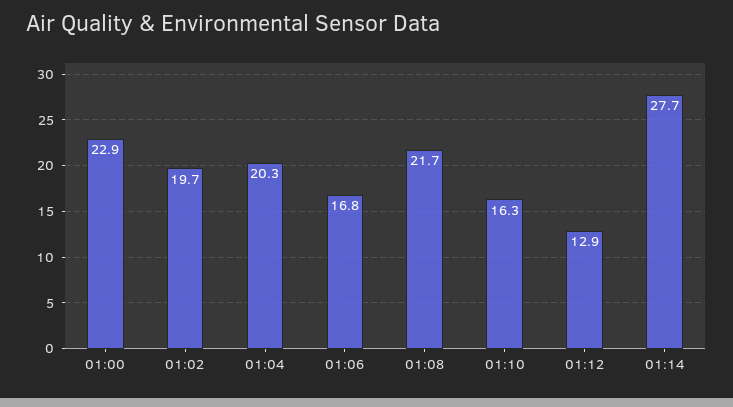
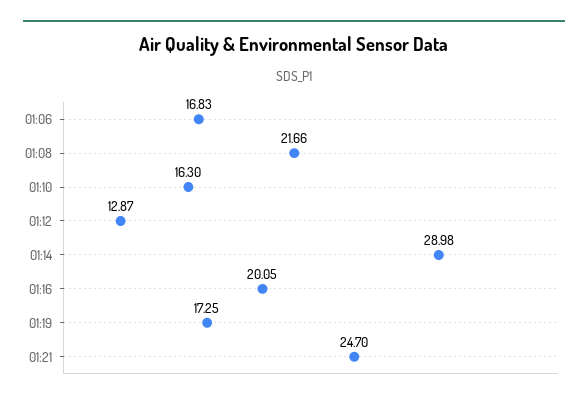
01:00: 22.9 -> none
01:02: 19.7 -> none
01:04: 20.3 -> none
01:14: 27.7 -> 28.98
01:16: none -> 20.05
01:19: none -> 17.25
01:21: none -> 24.7

